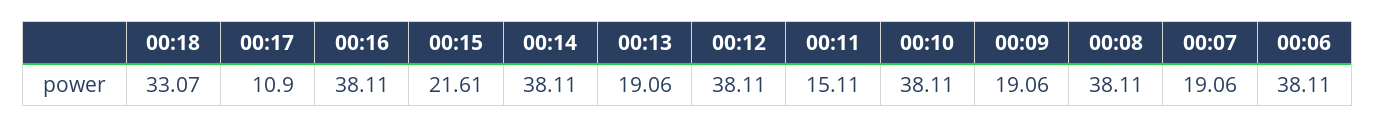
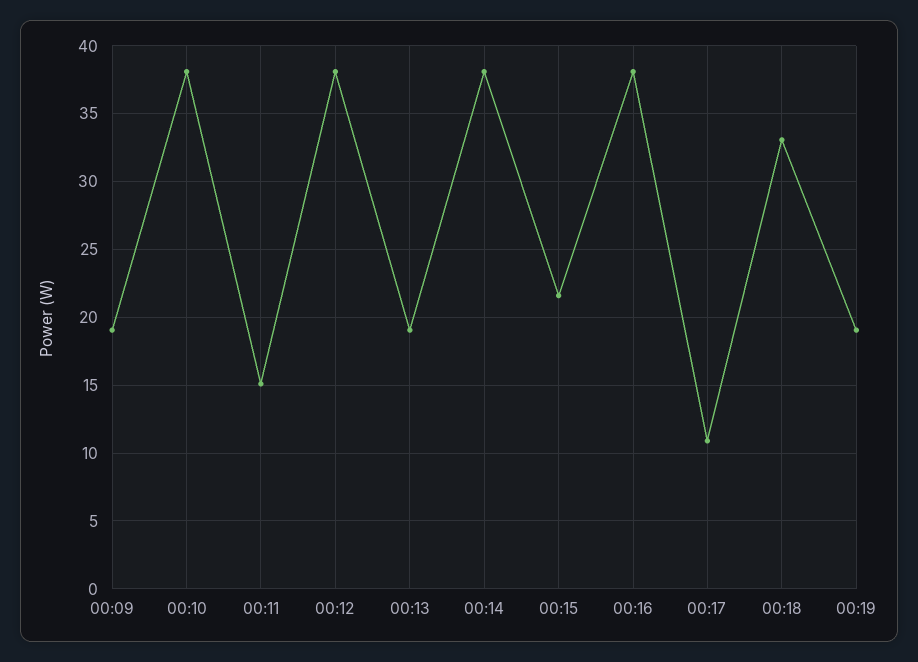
00:08: 38.11 -> none
00:07: 19.06 -> none
00:06: 38.11 -> none
00:19: none -> 19

